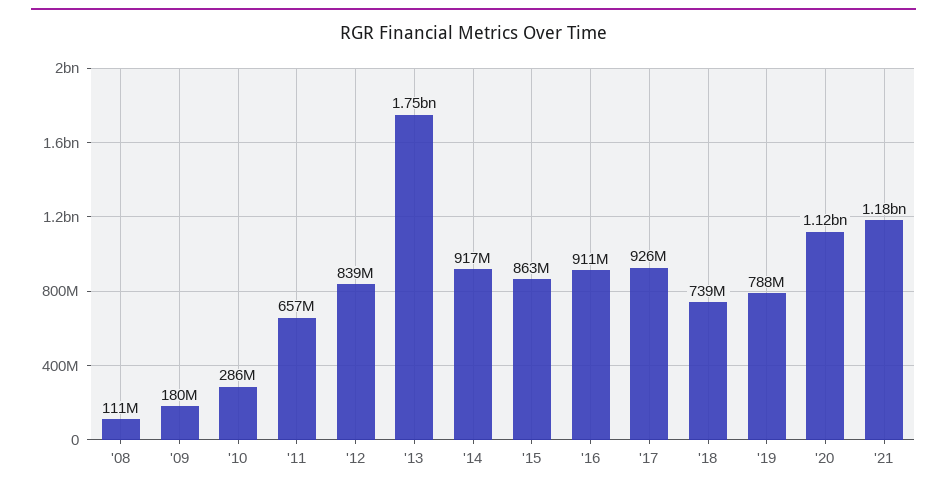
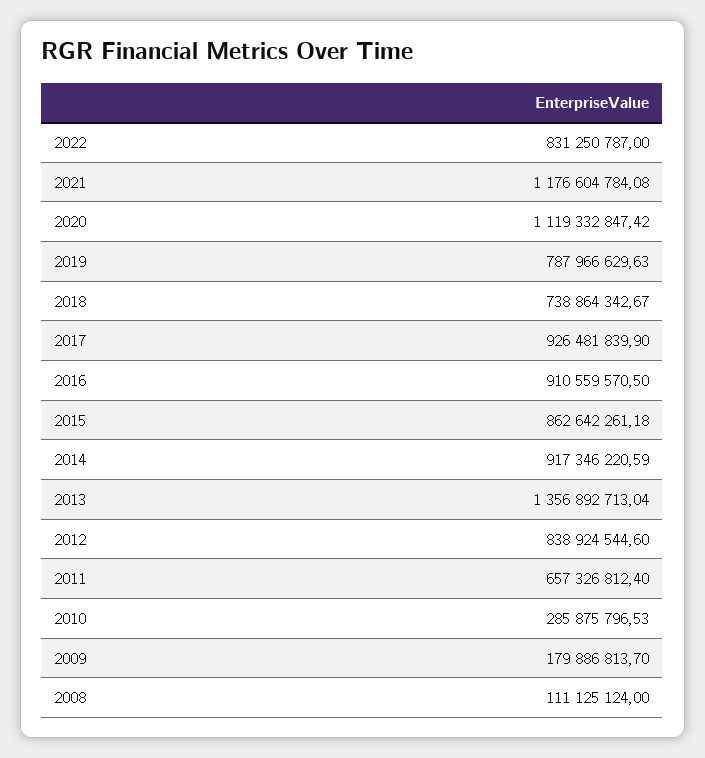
'13: 1750000000 -> 1356892713.04
2022: none -> 831250787

